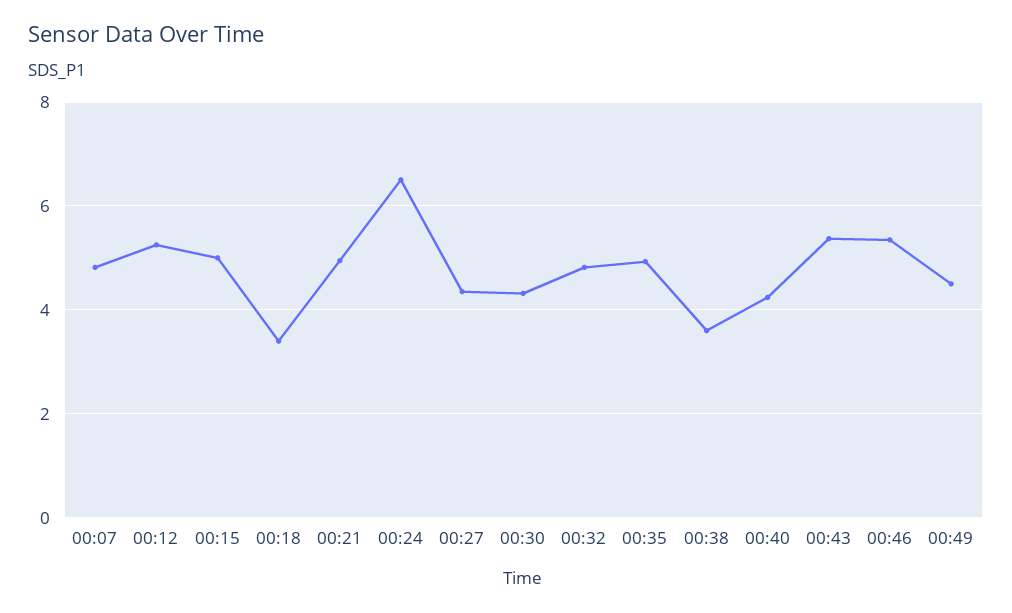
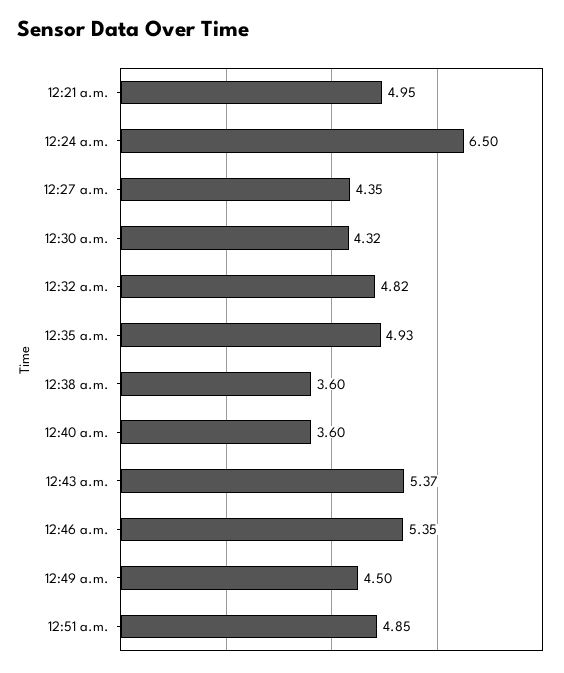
00:07: 4.8 -> none
00:12: 5.2 -> none
00:15: 5 -> none
00:18: 3.4 -> none
00:40: 4.2 -> 3.6
12:51 a.m.: none -> 4.85

